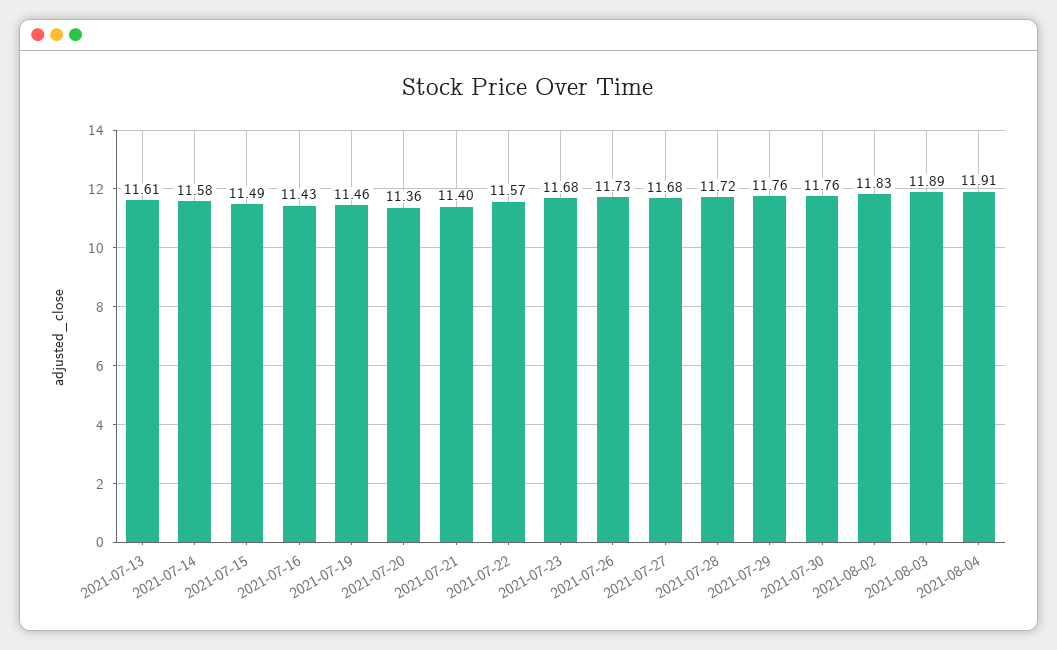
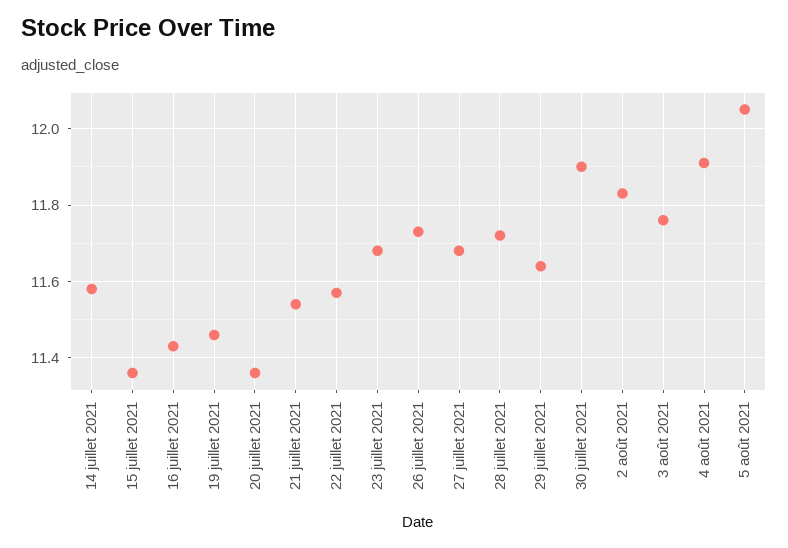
2021-07-13: 11.61 -> none
2021-07-15: 11.49 -> 11.35
2021-07-21: 11.4 -> 11.55
2021-07-29: 11.76 -> 11.65
2021-07-30: 11.76 -> 11.9
2021-08-03: 11.89 -> 11.75
5 août 2021: none -> 12.05

